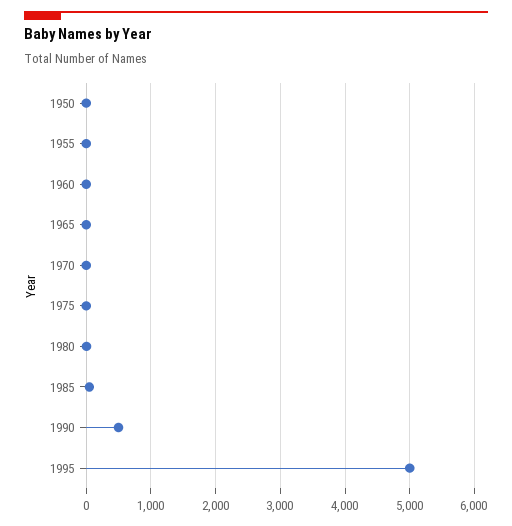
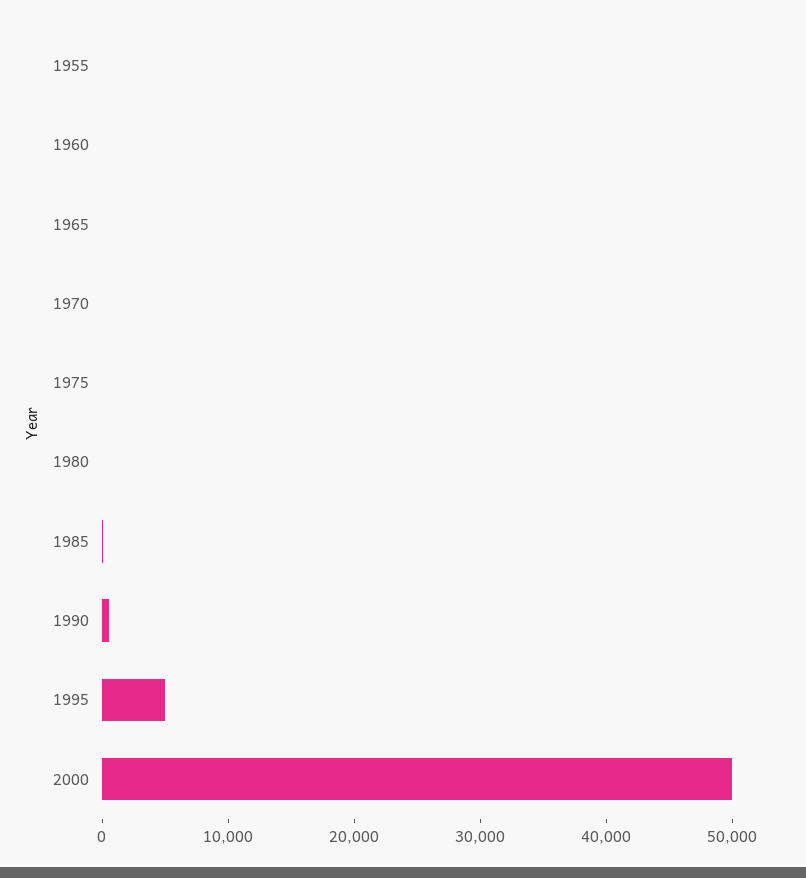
1950: 0 -> none
2000: none -> 50000

